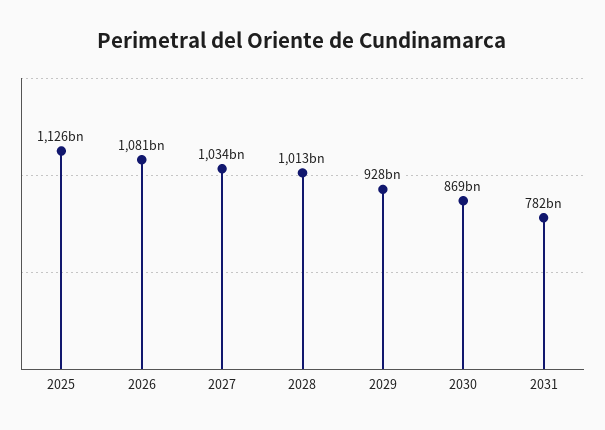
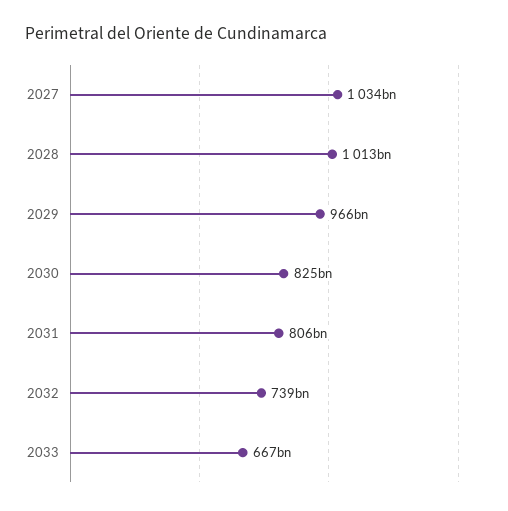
2025: 1126000000000 -> none
2026: 1081000000000 -> none
2029: 928000000000 -> 966000000000
2030: 869000000000 -> 825000000000
2031: 782000000000 -> 806000000000
2032: none -> 739000000000
2033: none -> 667000000000

